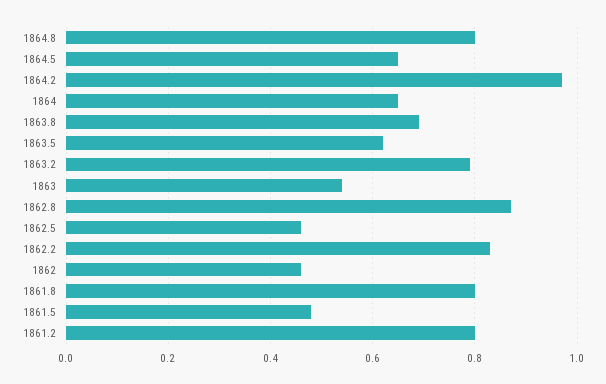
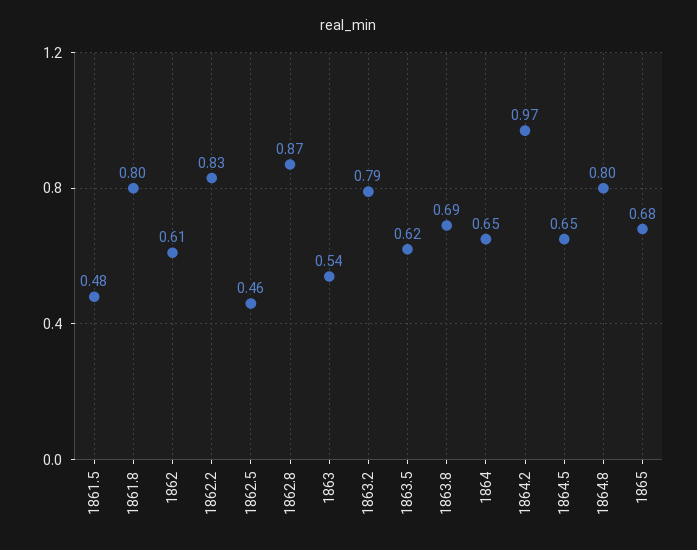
1862: 0.45 -> 0.61
1861.2: 0.8 -> none
1865: none -> 0.68

